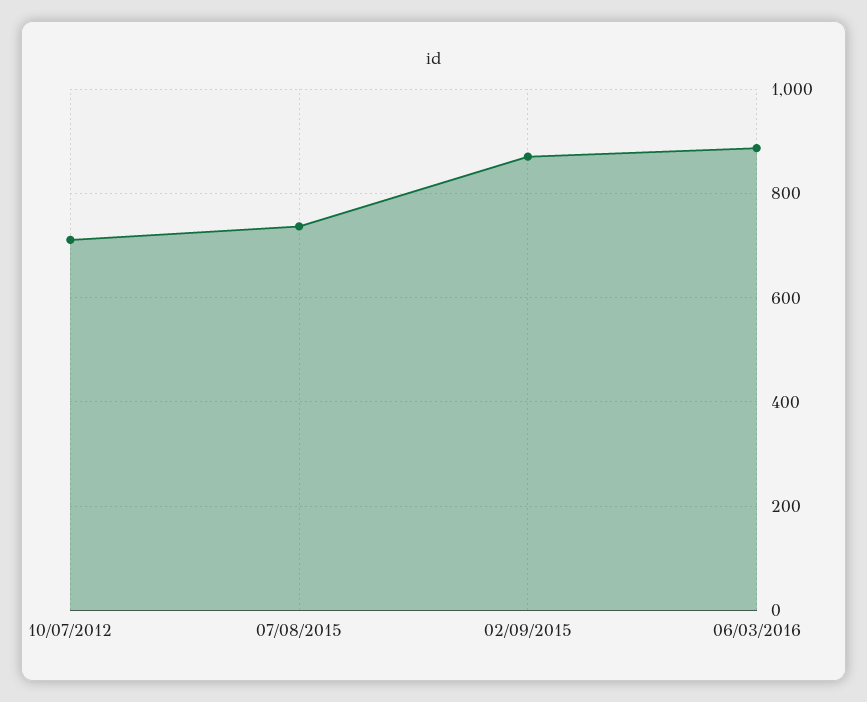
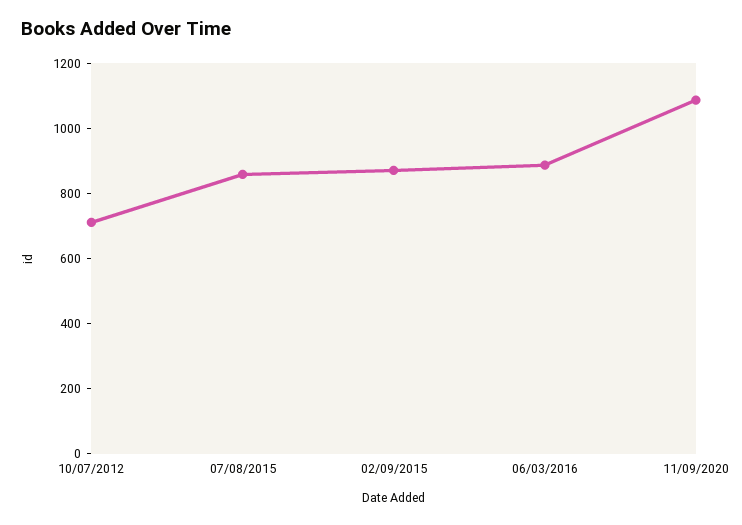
07/08/2015: 740 -> 850
11/09/2020: none -> 1100

